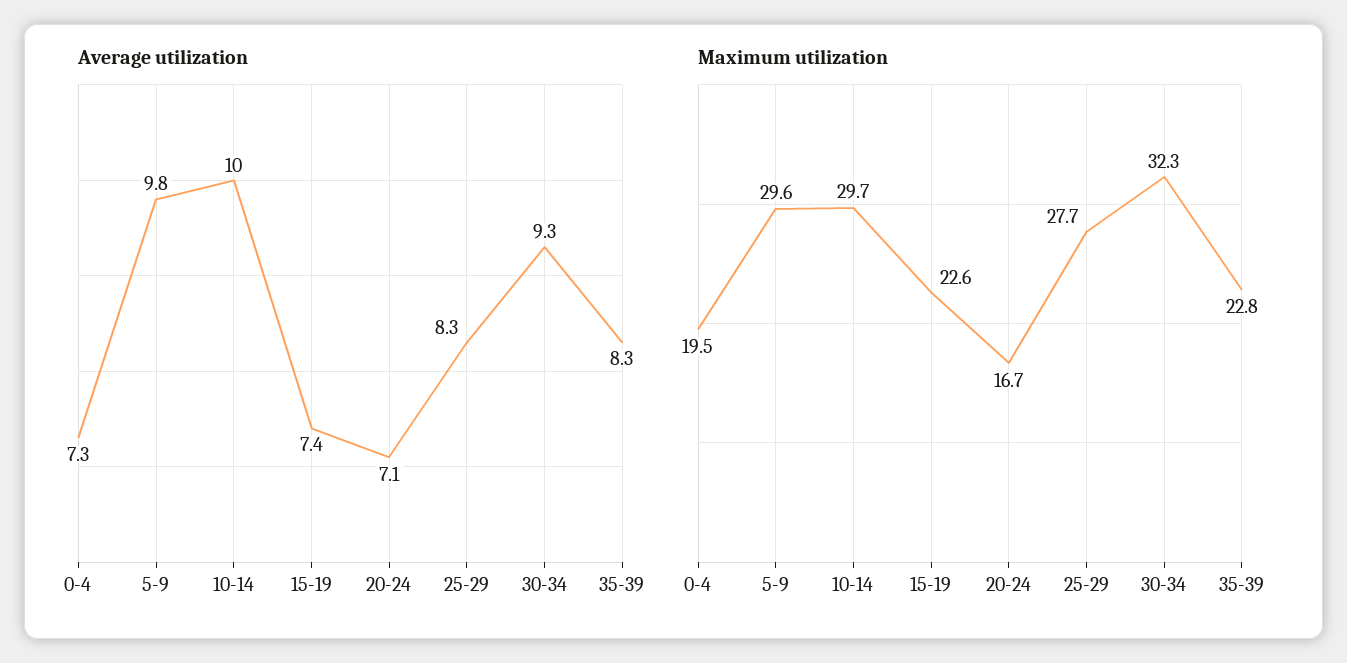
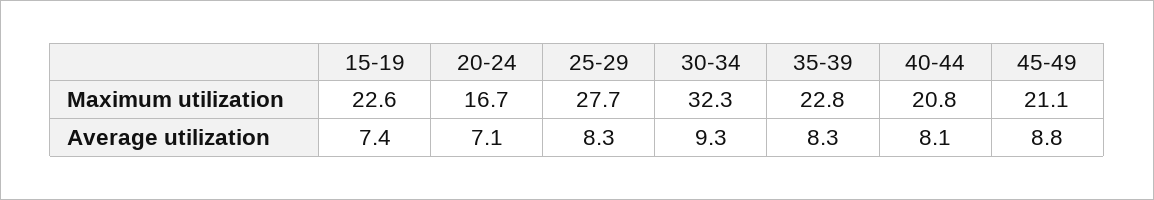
Average utilization, 0-4: 7.3 -> none
Average utilization, 5-9: 9.8 -> none
Average utilization, 10-14: 10 -> none
Maximum utilization, 0-4: 19.5 -> none
Maximum utilization, 5-9: 29.6 -> none
Maximum utilization, 10-14: 29.7 -> none
Maximum utilization, 40-44: none -> 20.8
Maximum utilization, 45-49: none -> 21.1
Average utilization, 40-44: none -> 8.1
Average utilization, 45-49: none -> 8.8

